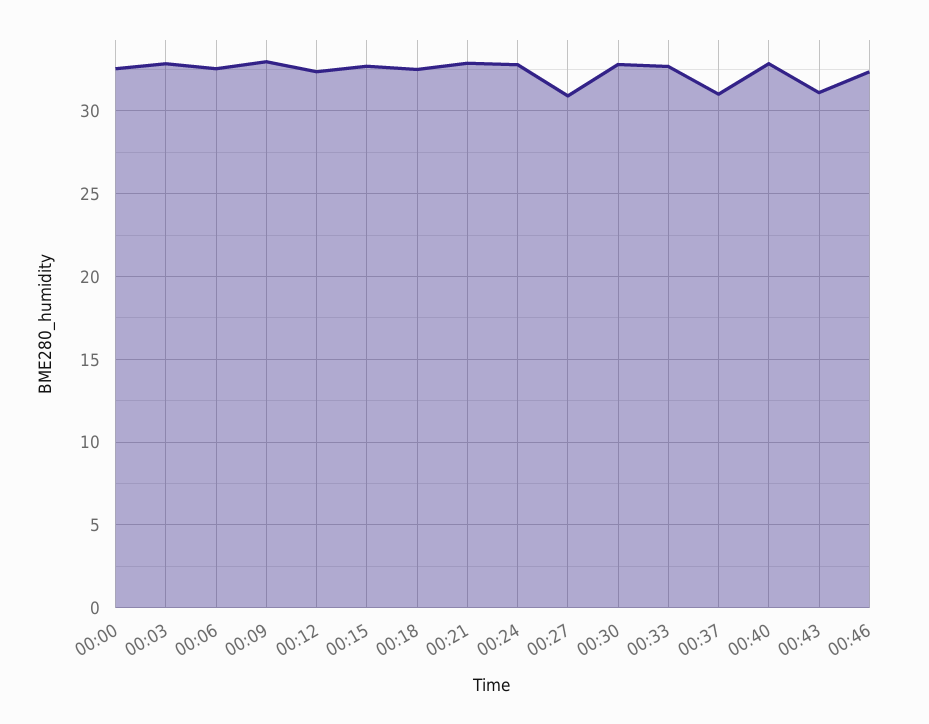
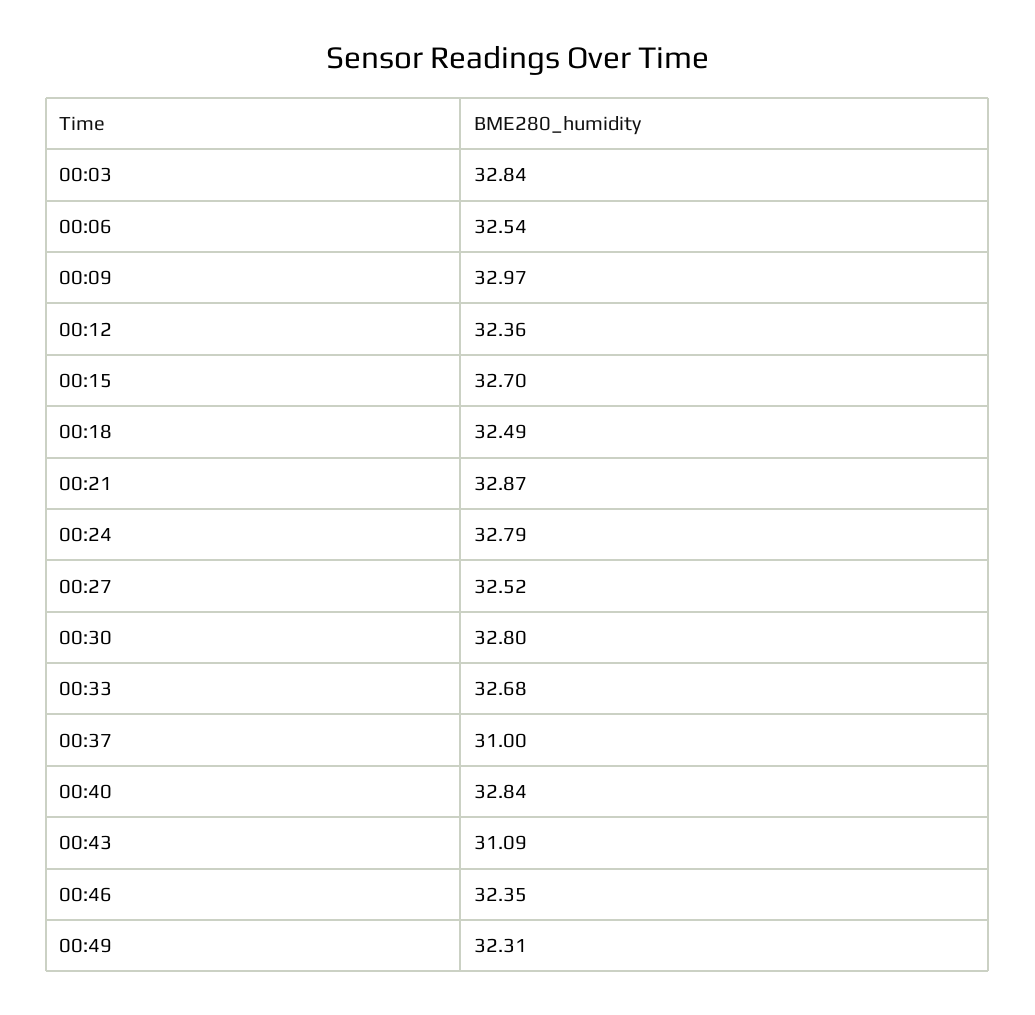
00:00: 32.5 -> none
00:27: 31 -> 32.52
00:49: none -> 32.31

